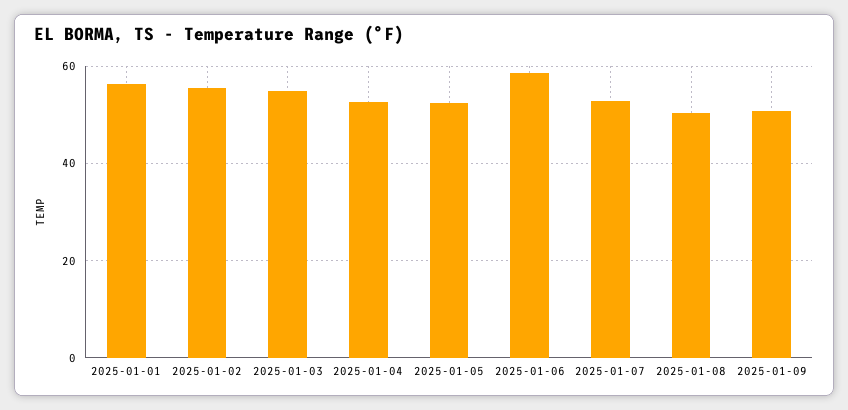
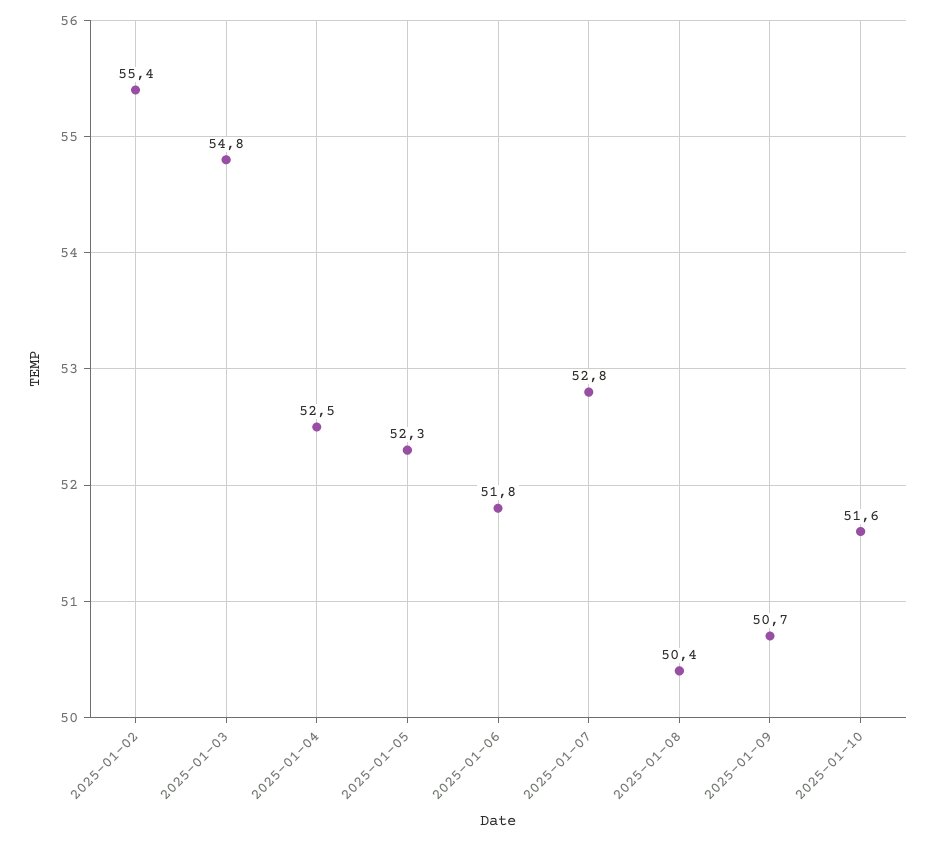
2025-01-01: 56 -> none
2025-01-06: 58 -> 51.8
2025-01-10: none -> 51.6

